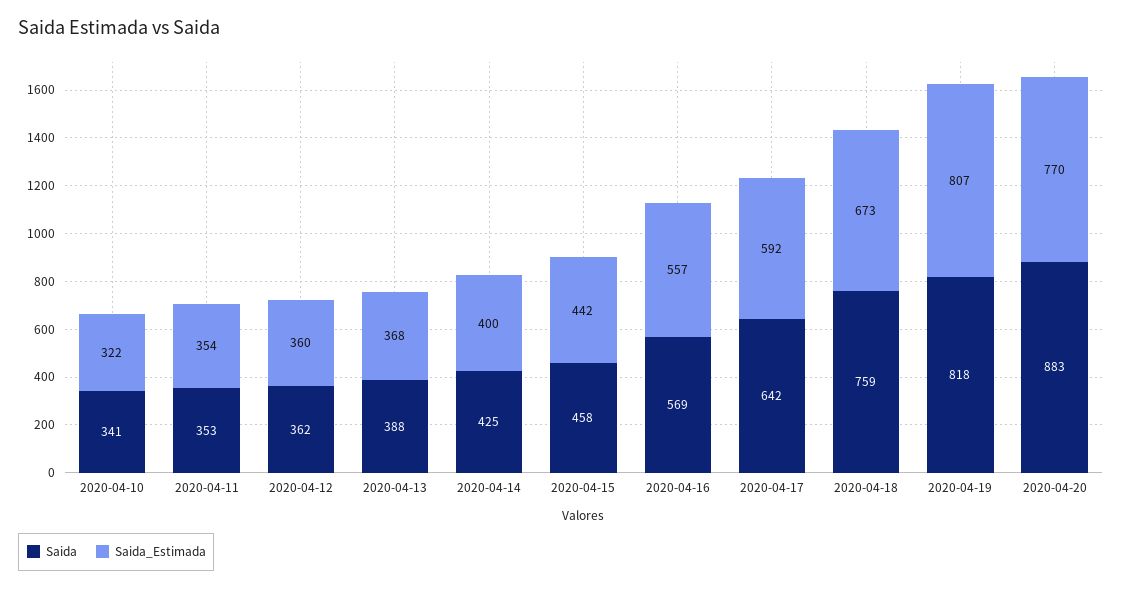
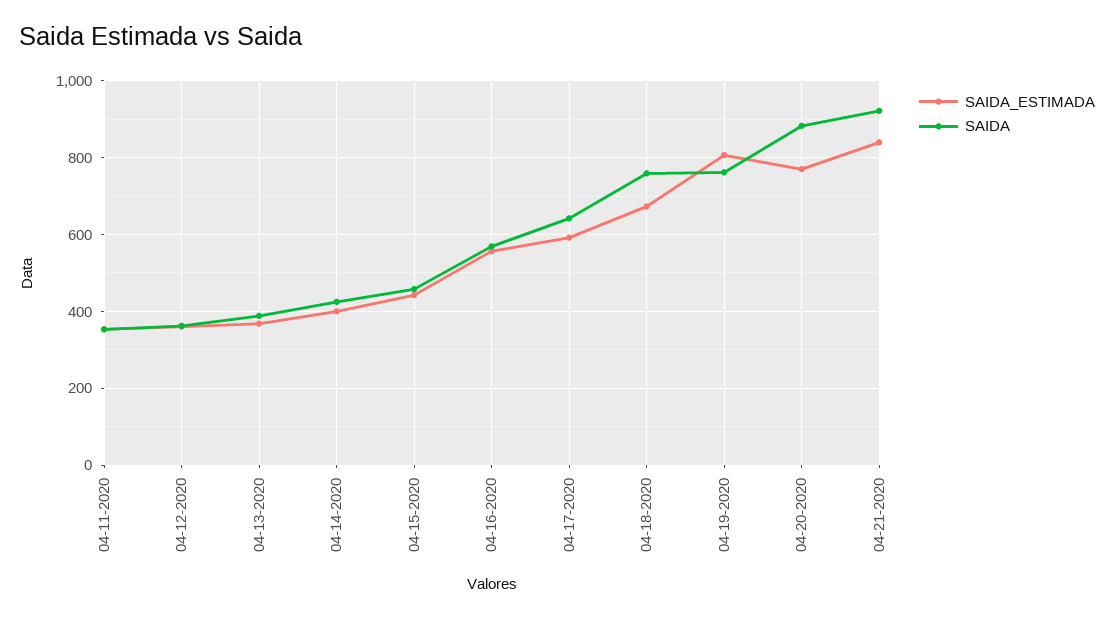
Saida, 2020-04-10: 341 -> none
Saida_Estimada, 2020-04-10: 322 -> none
Saida, 2020-04-19: 818 -> 760
Saida_Estimada, 04-21-2020: none -> 840
Saida, 04-21-2020: none -> 920

